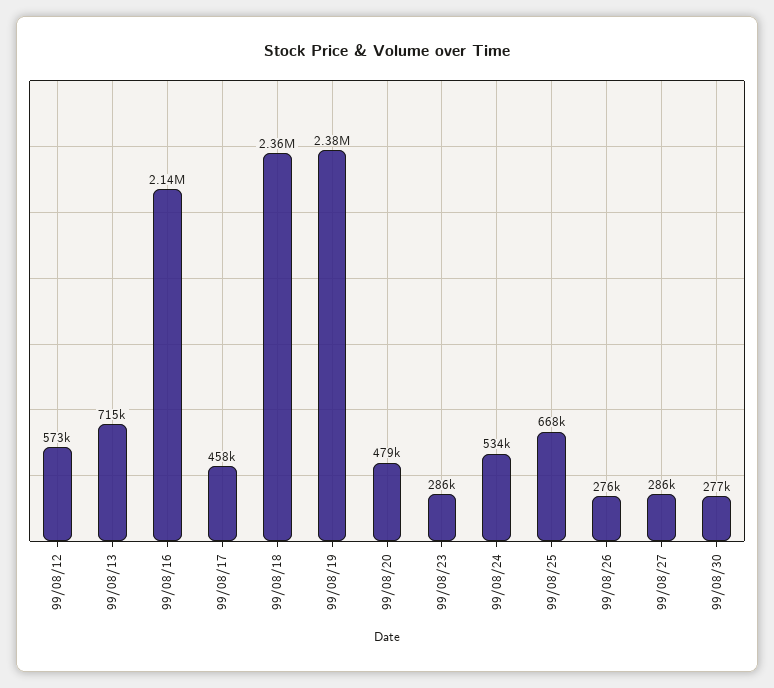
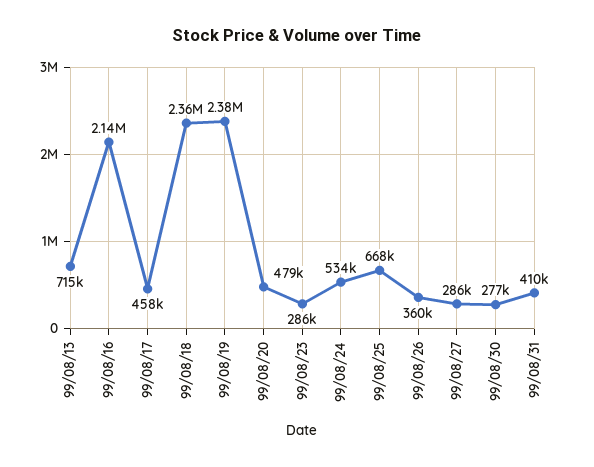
99/08/12: 573000 -> none
99/08/26: 276000 -> 360000
99/08/31: none -> 410000

